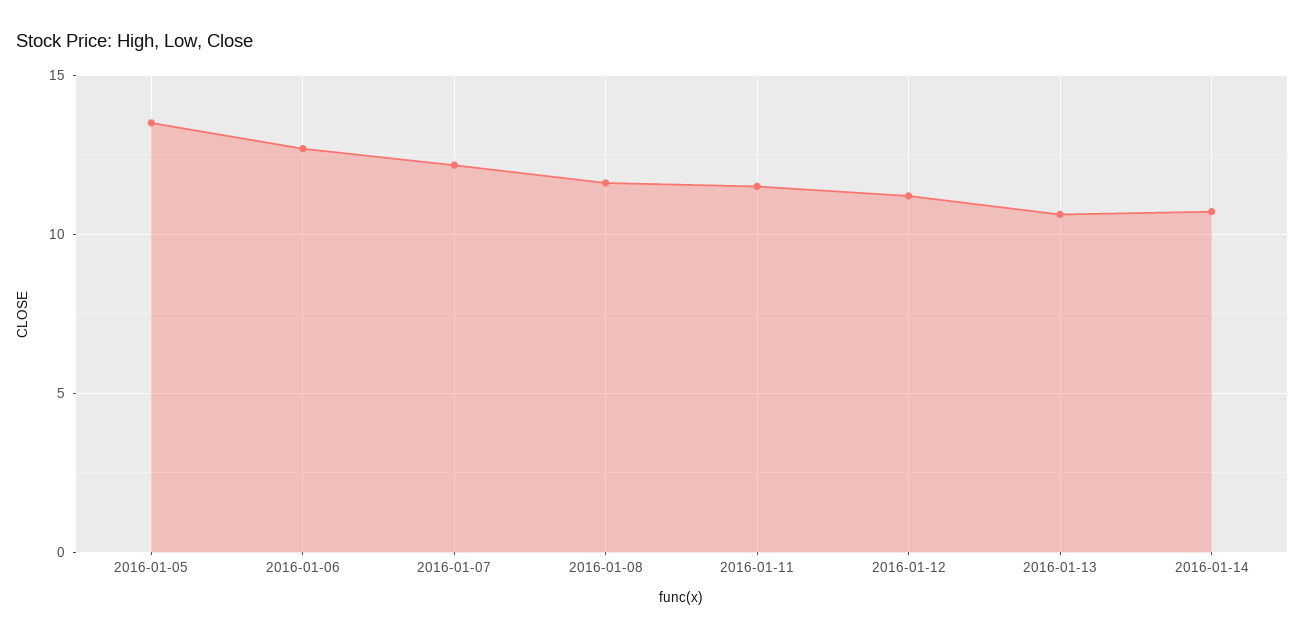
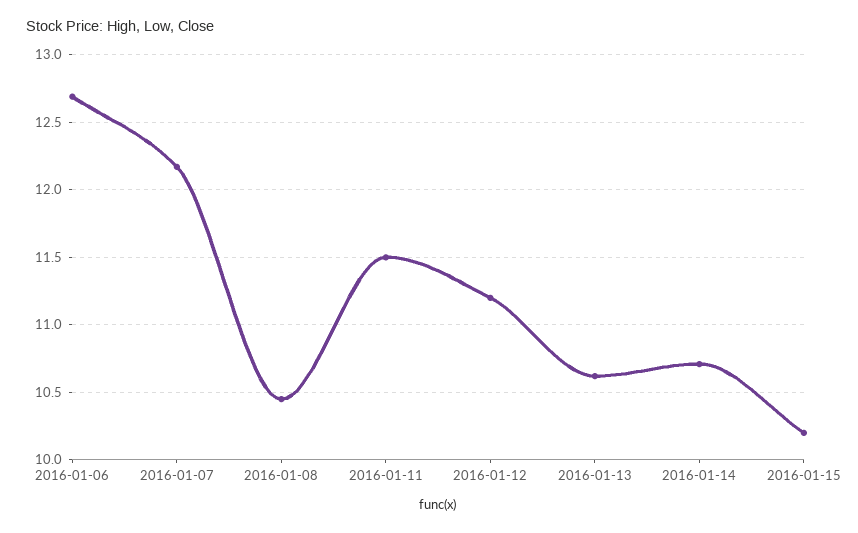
2016-01-05: 13.5 -> none
2016-01-08: 11.5 -> 10.45
2016-01-15: none -> 10.2

